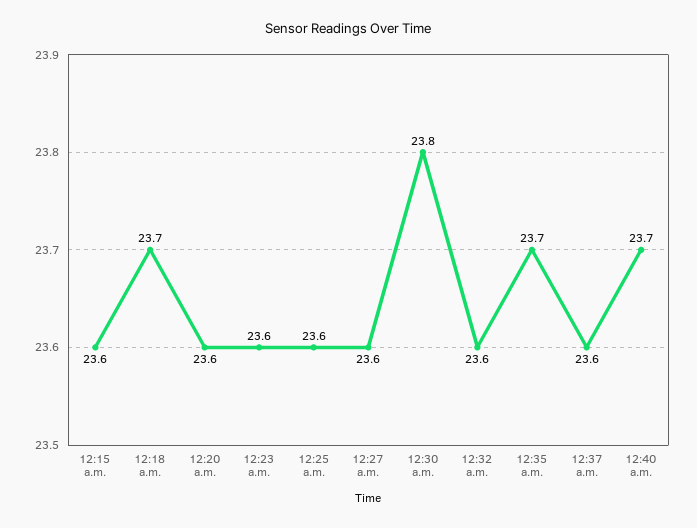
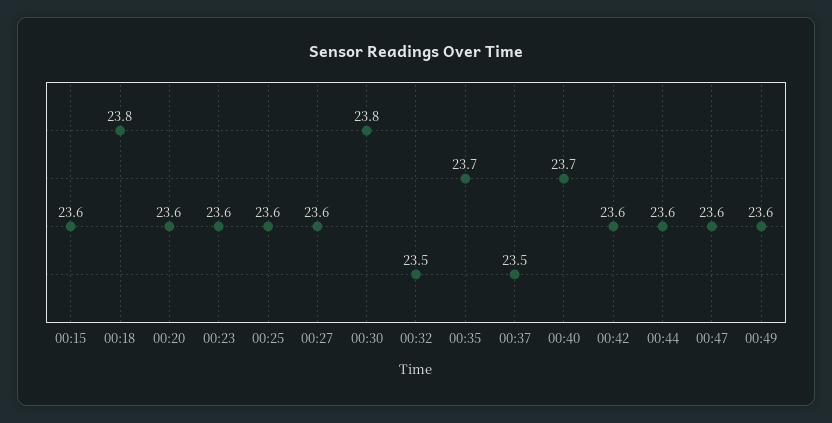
12:18 a.m.: 23.7 -> 23.8
12:32 a.m.: 23.6 -> 23.5
12:37 a.m.: 23.6 -> 23.5
00:42: none -> 23.6
00:44: none -> 23.6
00:47: none -> 23.6
00:49: none -> 23.6

